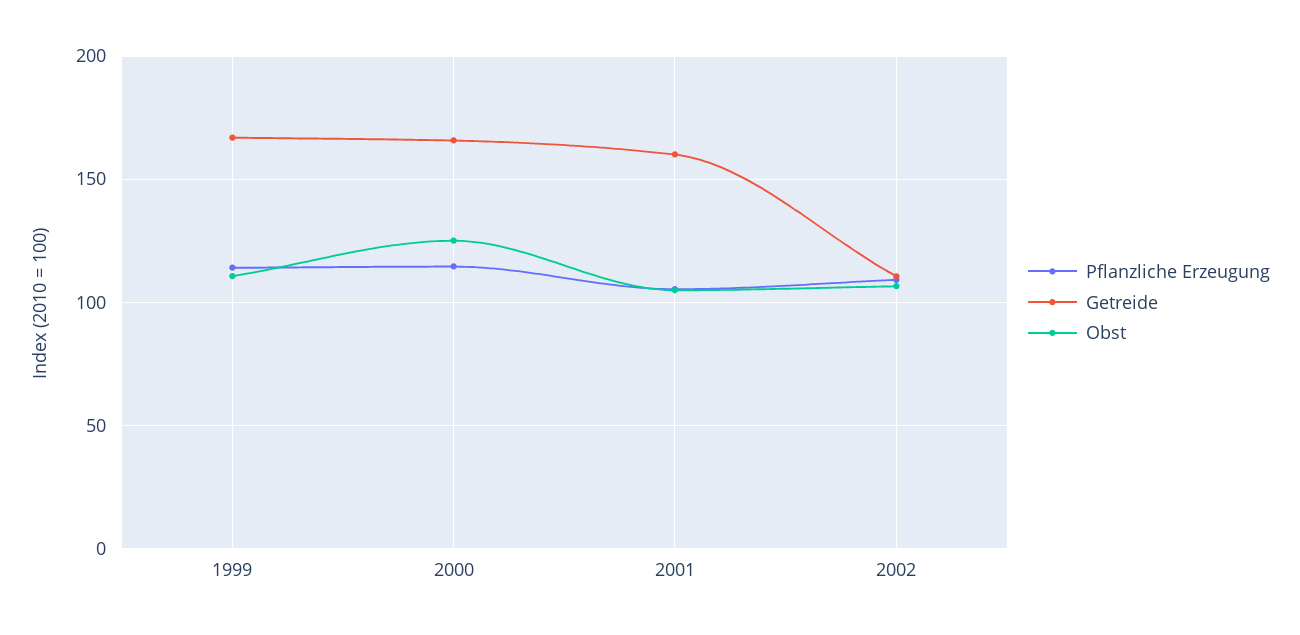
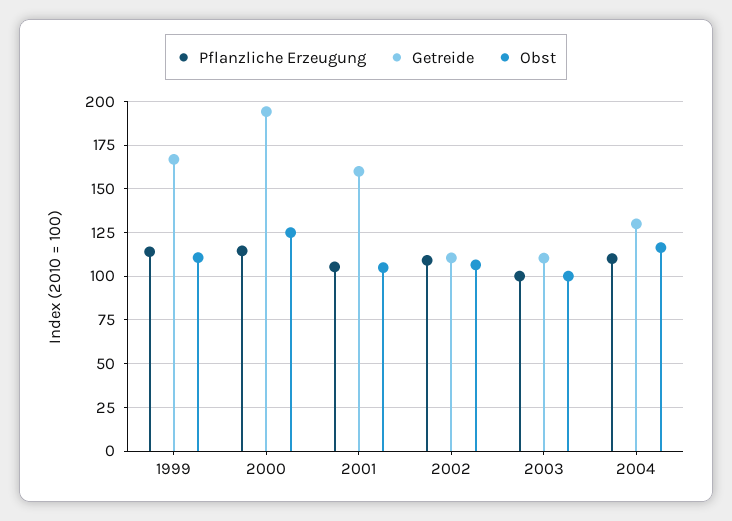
Getreide, 2000: 165 -> 195
Pflanzliche Erzeugung, 2003: none -> 100
Getreide, 2003: none -> 110
Obst, 2003: none -> 100
Pflanzliche Erzeugung, 2004: none -> 110
Getreide, 2004: none -> 130
Obst, 2004: none -> 115

